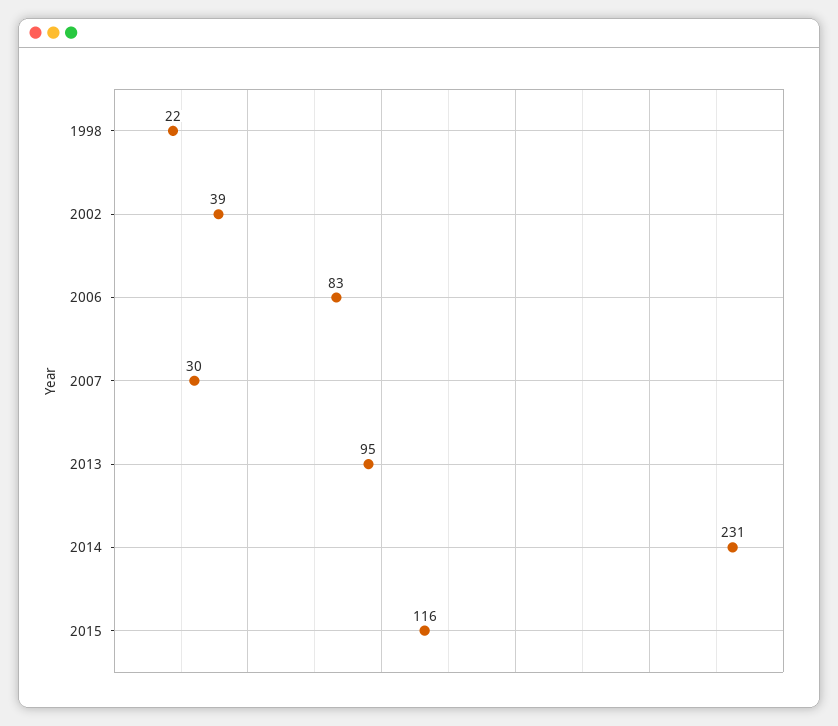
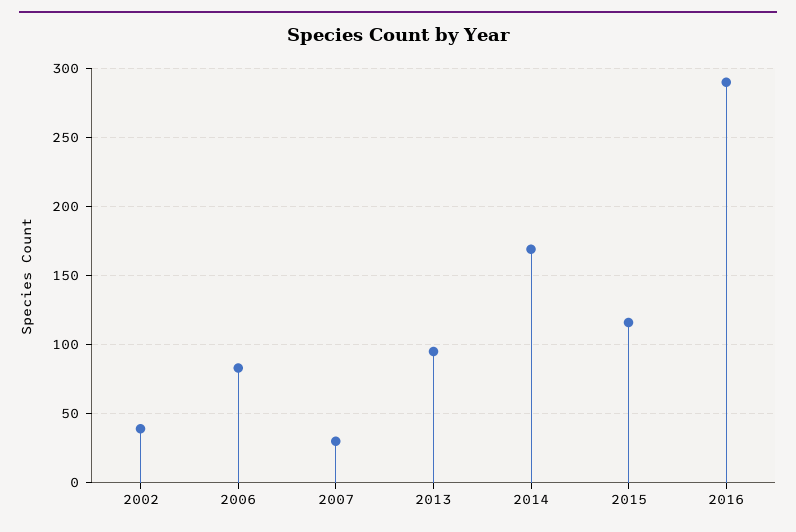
1998: 22 -> none
2014: 231 -> 170
2016: none -> 290

